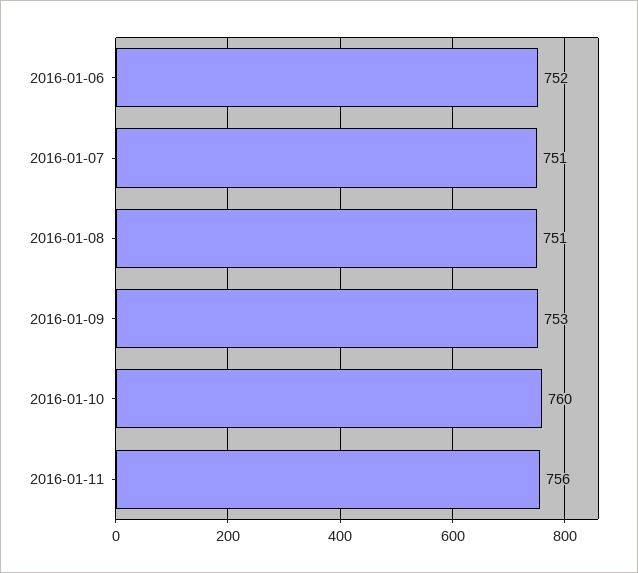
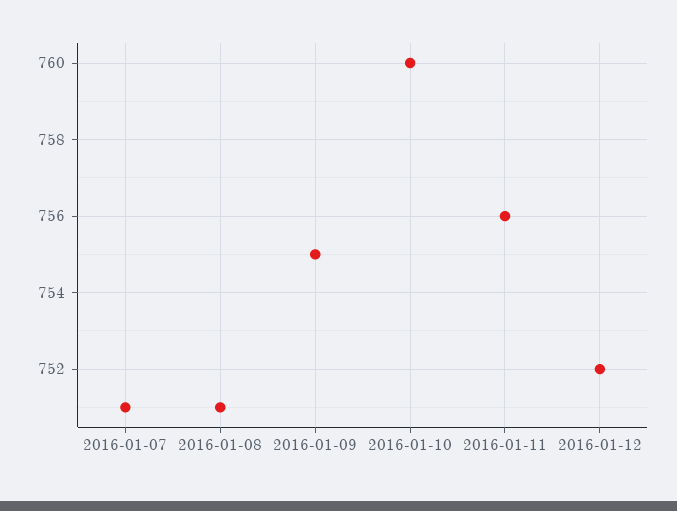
2016-01-06: 752 -> none
2016-01-09: 753 -> 755
2016-01-12: none -> 752

